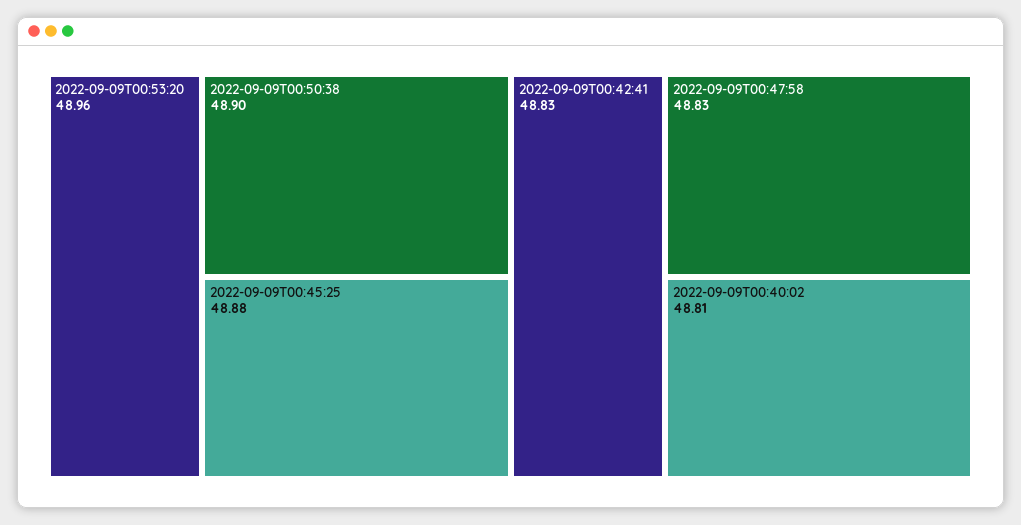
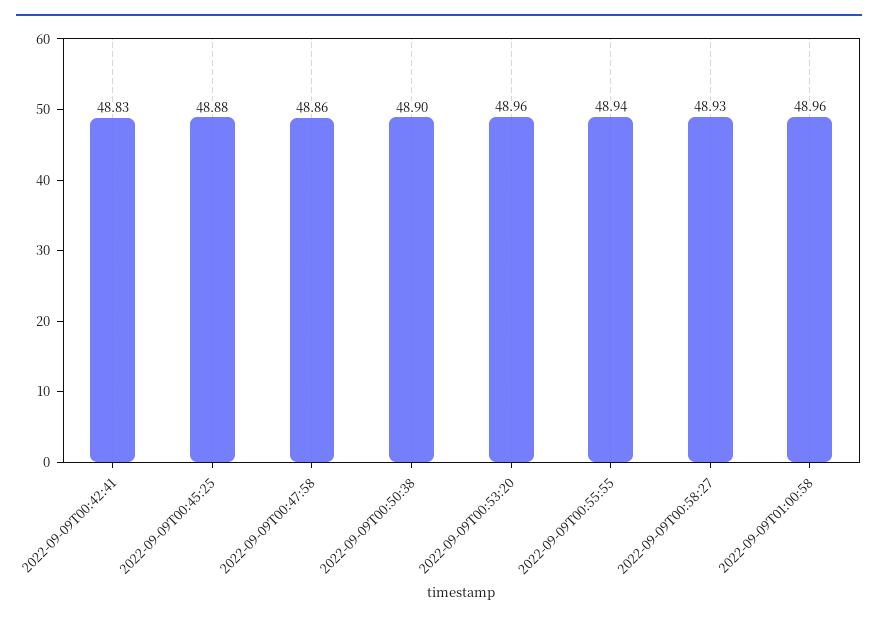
2022-09-09T00:47:58: 48.83 -> 48.86
2022-09-09T00:40:02: 48.81 -> none
2022-09-09T00:55:55: none -> 48.94
2022-09-09T00:58:27: none -> 48.93
2022-09-09T01:00:58: none -> 48.96

